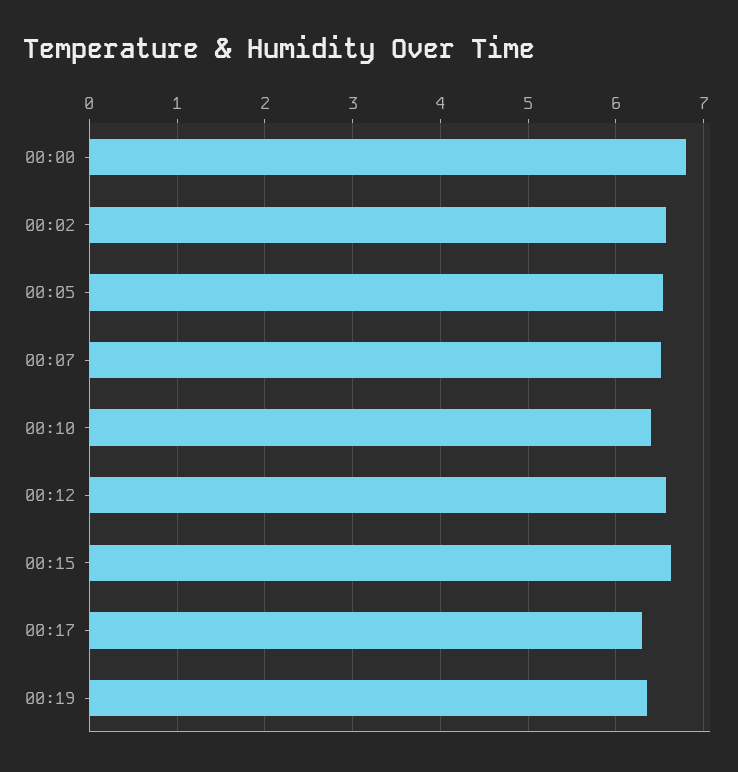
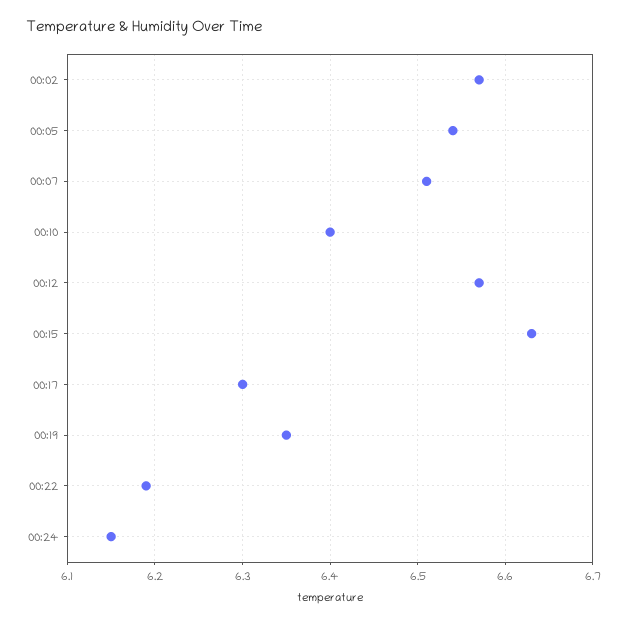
00:00: 6.8 -> none
00:22: none -> 6.19
00:24: none -> 6.15

